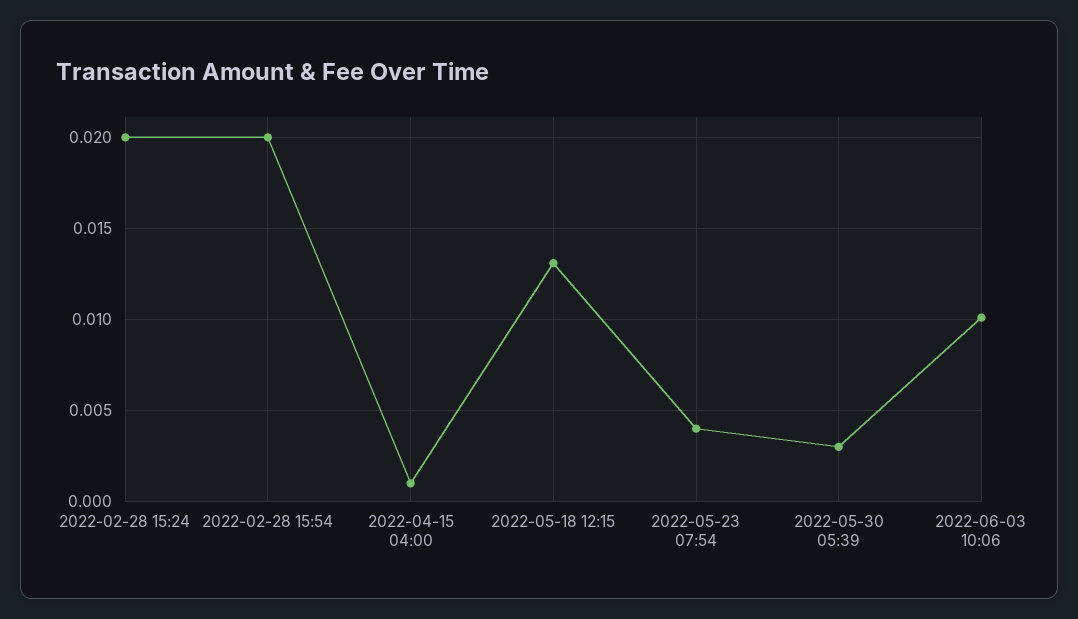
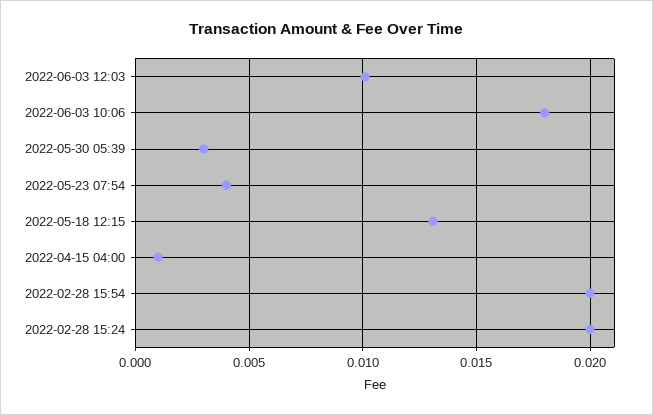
2022-06-03 10:06: 0.01 -> 0.018
2022-06-03 12:03: none -> 0.01

